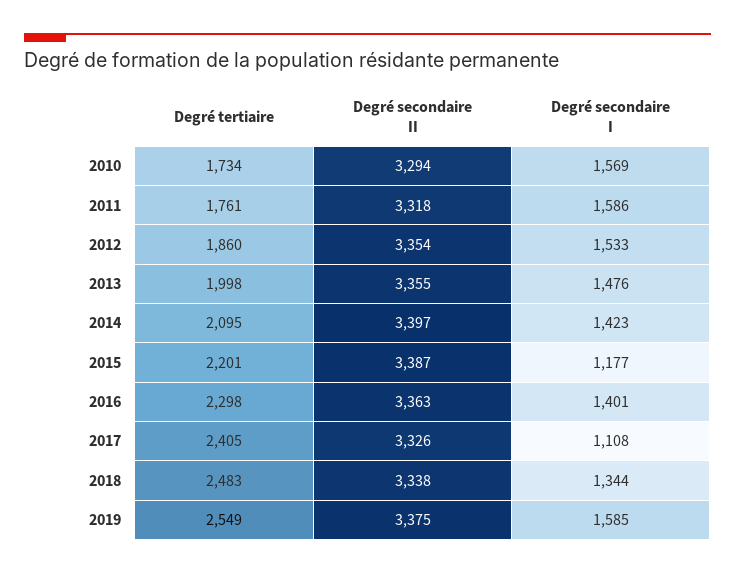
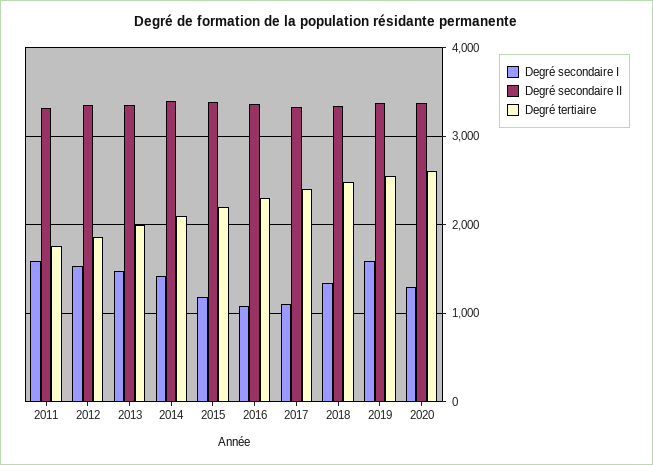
Degré tertiaire, 2010: 1734 -> none
Degré secondaire II, 2010: 3294 -> none
Degré secondaire I, 2010: 1569 -> none
Degré secondaire I, 2016: 1401 -> 1100
Degré secondaire I, 2020: none -> 1300
Degré secondaire II, 2020: none -> 3400
Degré tertiaire, 2020: none -> 2600

